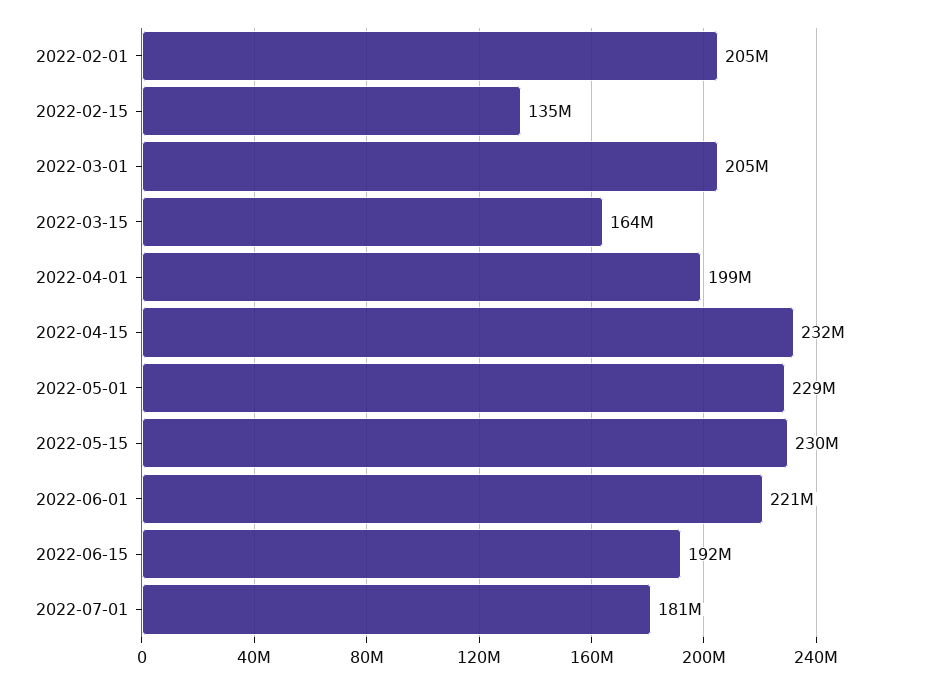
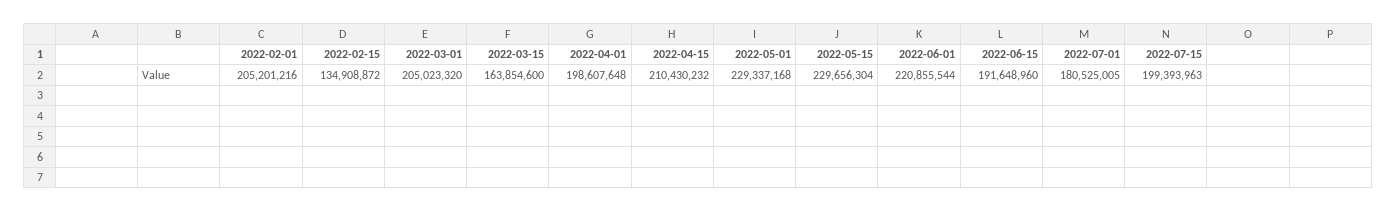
2022-04-15: 232000000 -> 210430232
2022-07-15: none -> 199393963

